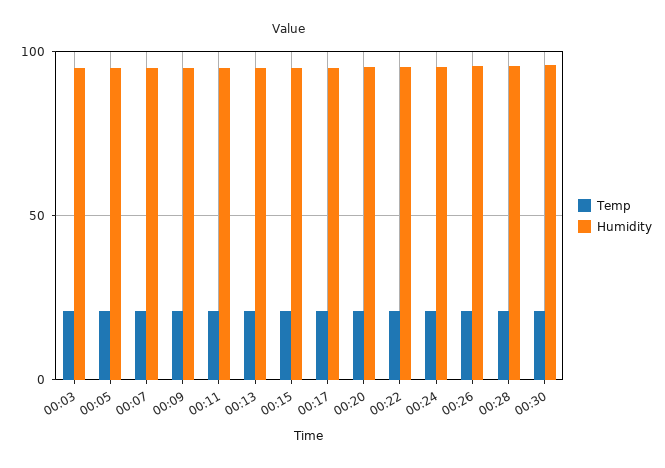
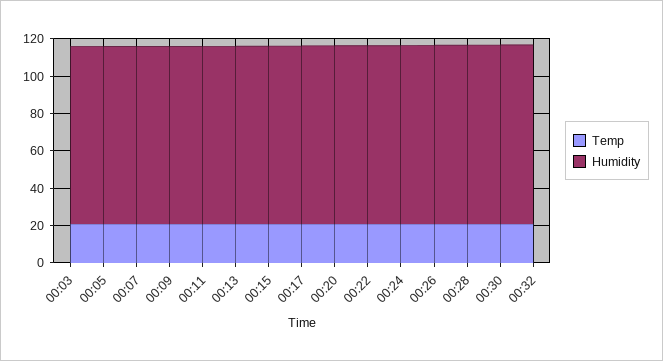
Temp, 00:32: none -> 20
Humidity, 00:32: none -> 95

